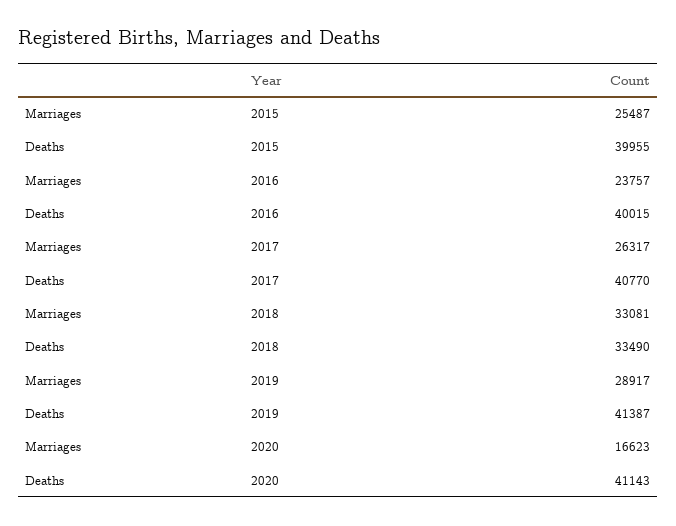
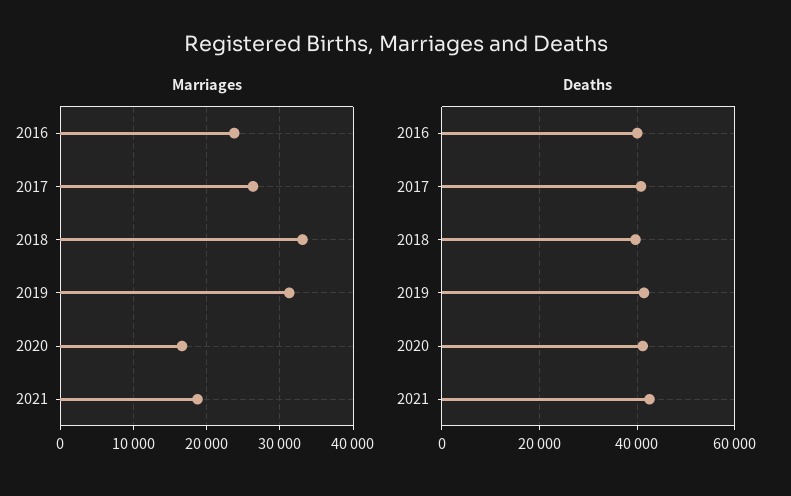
Marriages, 2015: 25487 -> none
Deaths, 2015: 39955 -> none
Deaths, 2018: 33490 -> 40000
Marriages, 2019: 28917 -> 31000
Marriages, 2021: none -> 19000
Deaths, 2021: none -> 42000

